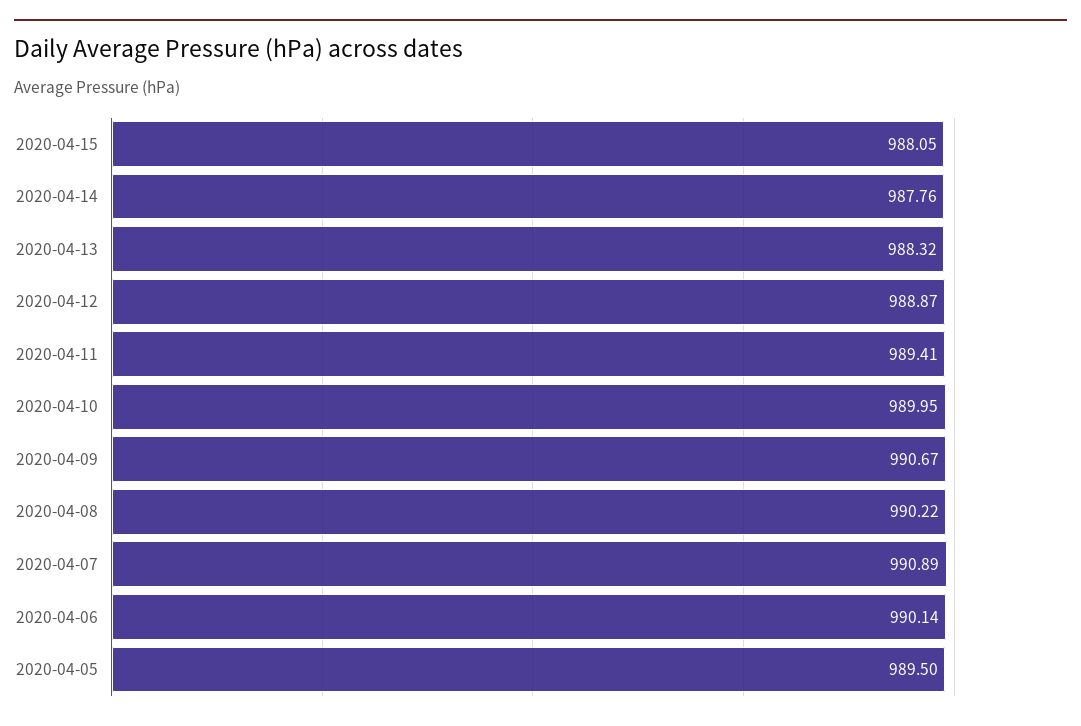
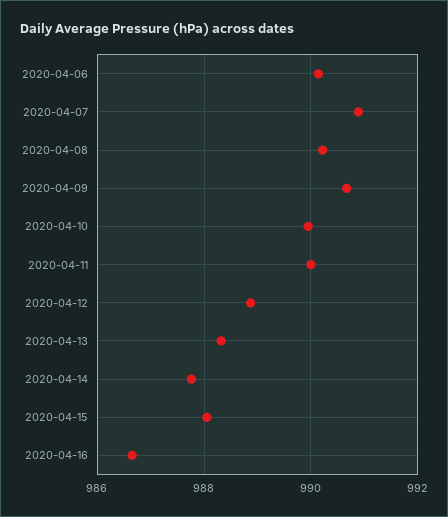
2020-04-11: 989.41 -> 990
2020-04-05: 989.5 -> none
2020-04-16: none -> 986.6

